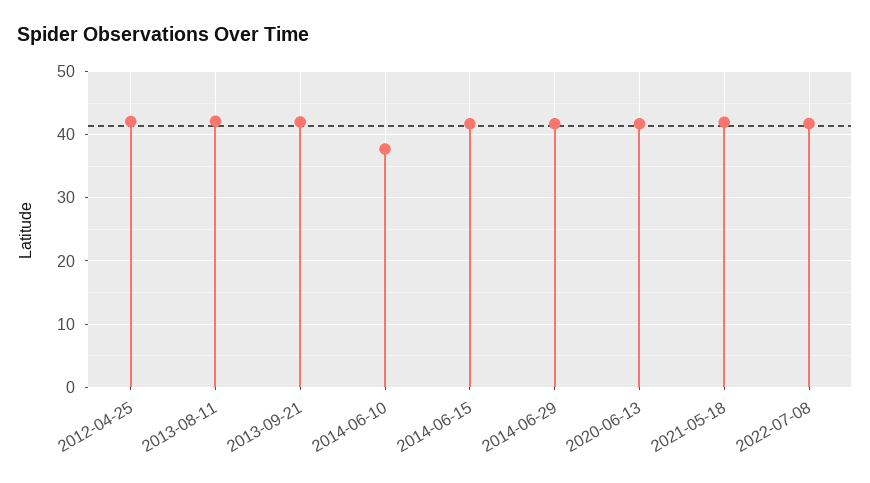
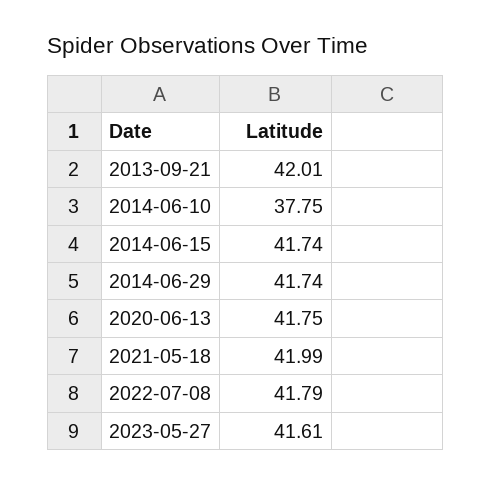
2012-04-25: 42 -> none
2013-08-11: 42 -> none
2023-05-27: none -> 41.61

